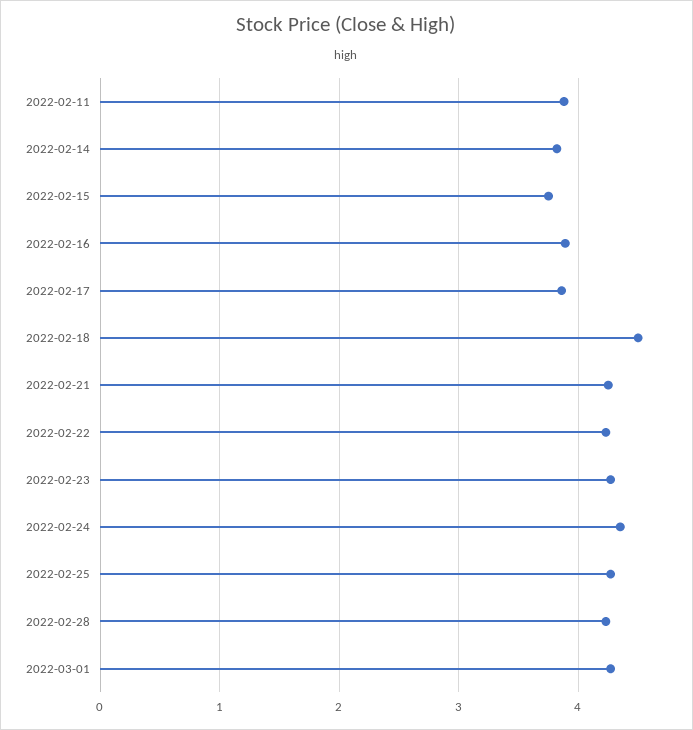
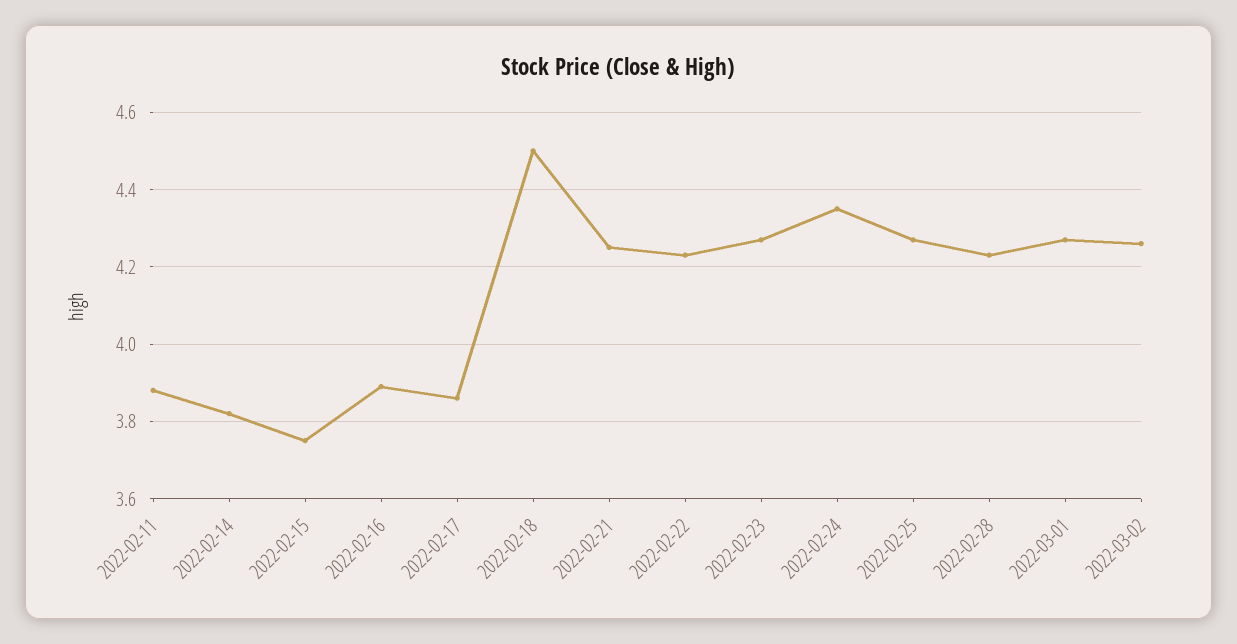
2022-03-02: none -> 4.25

